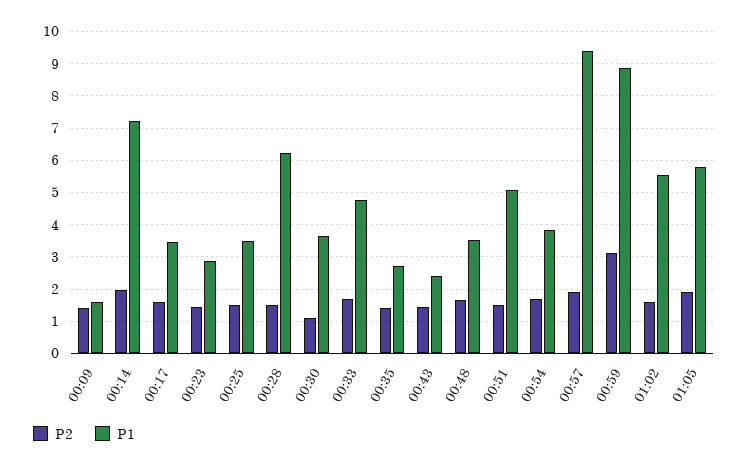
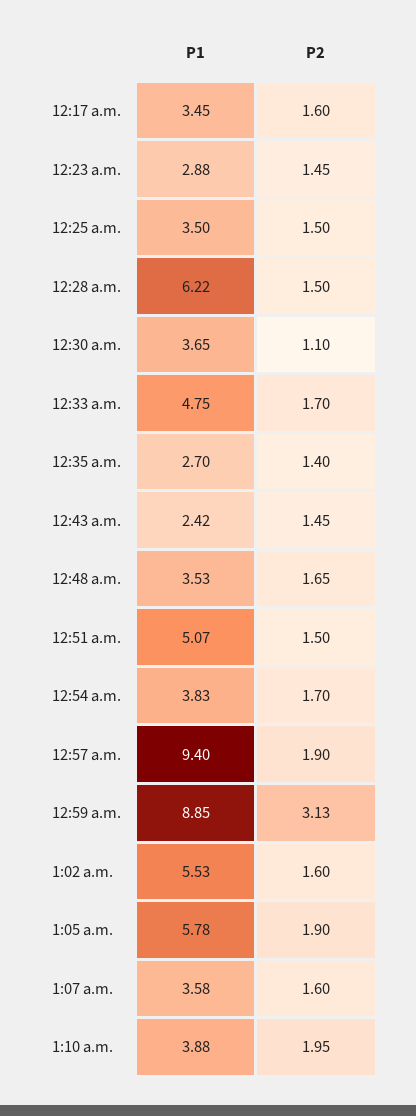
P2, 00:09: 1.4 -> none
P1, 00:09: 1.6 -> none
P2, 00:14: 2 -> none
P1, 00:14: 7.2 -> none
P1, 1:07 a.m.: none -> 3.58
P2, 1:07 a.m.: none -> 1.6
P1, 1:10 a.m.: none -> 3.88
P2, 1:10 a.m.: none -> 1.95

